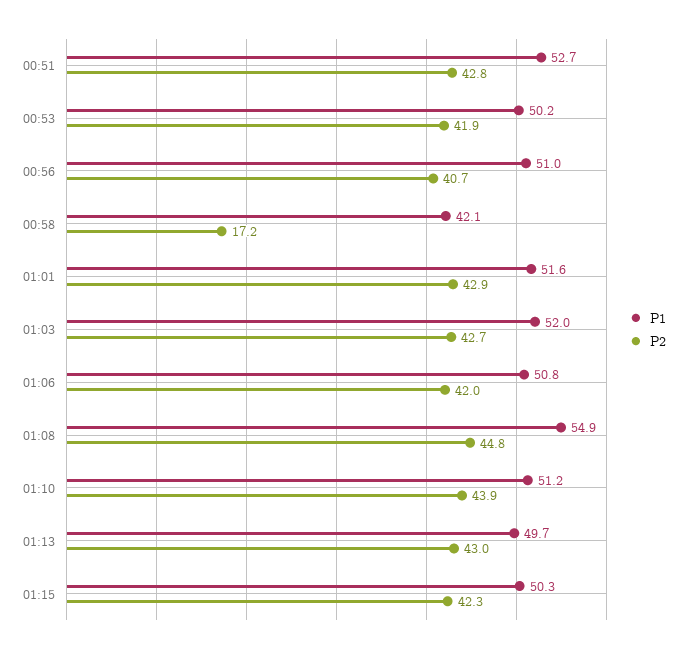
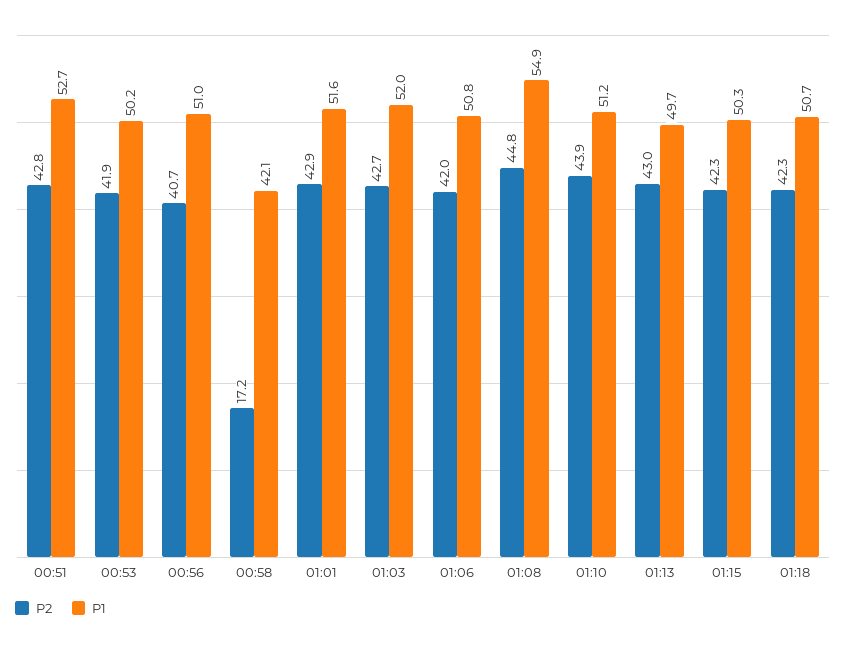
P2, 01:18: none -> 42.3
P1, 01:18: none -> 50.7

